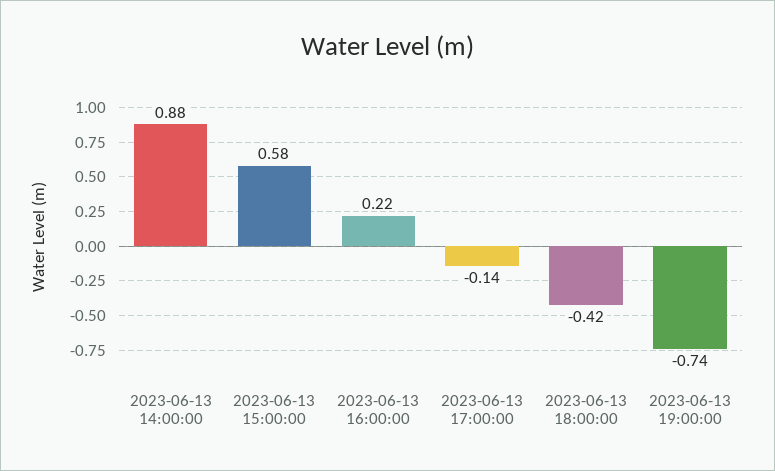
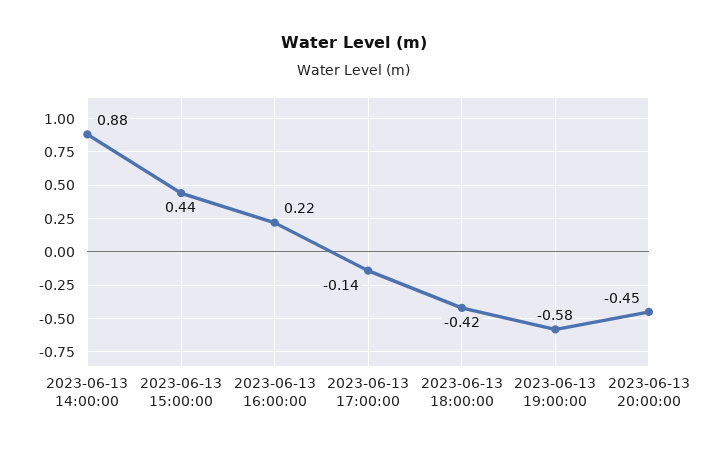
2023-06-13 15:00:00: 0.58 -> 0.44
2023-06-13 19:00:00: -0.74 -> -0.58
2023-06-13 20:00:00: none -> -0.45

